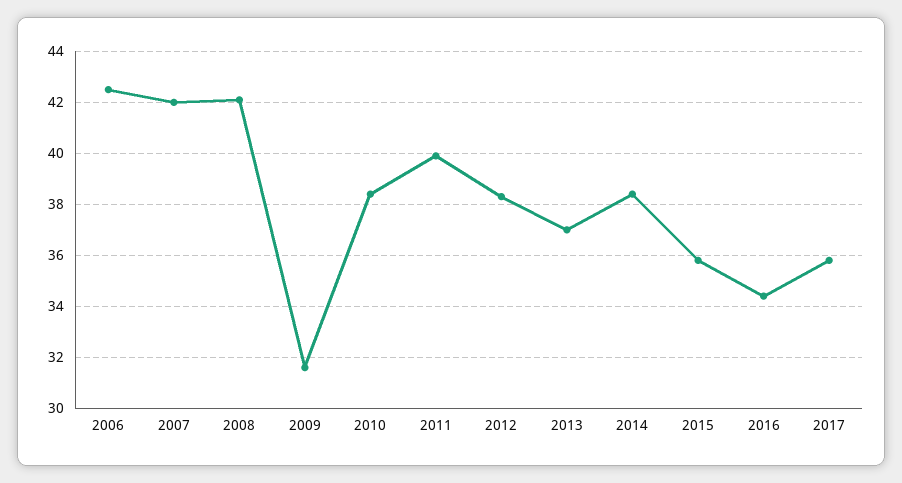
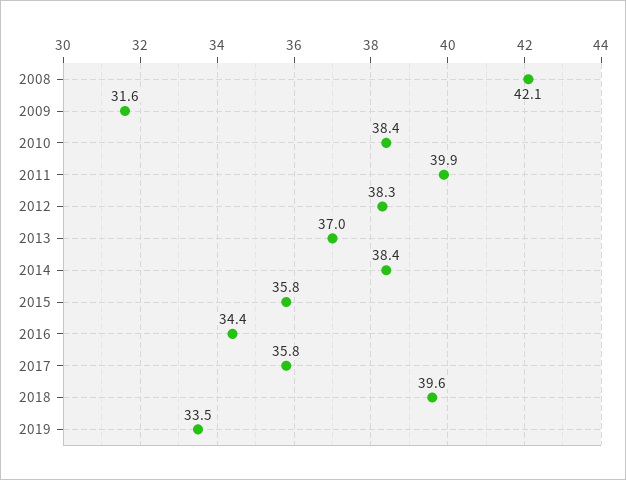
2006: 42.5 -> none
2007: 42 -> none
2018: none -> 39.6
2019: none -> 33.5

